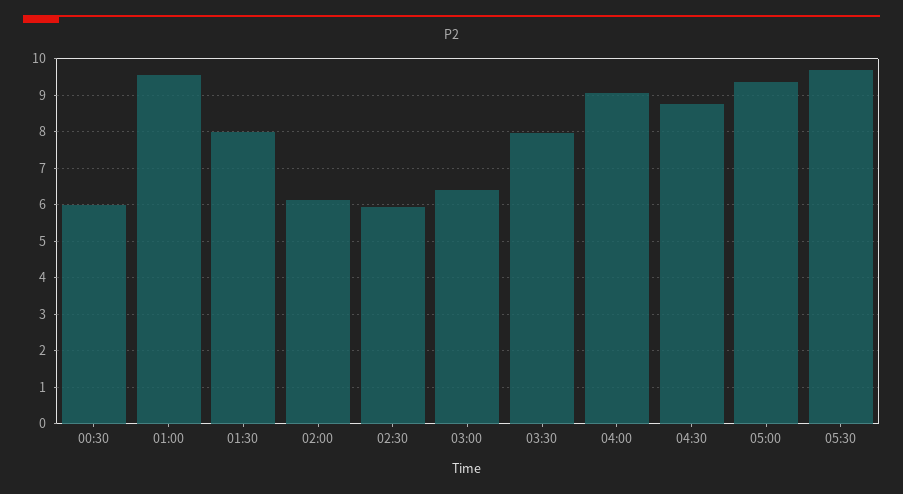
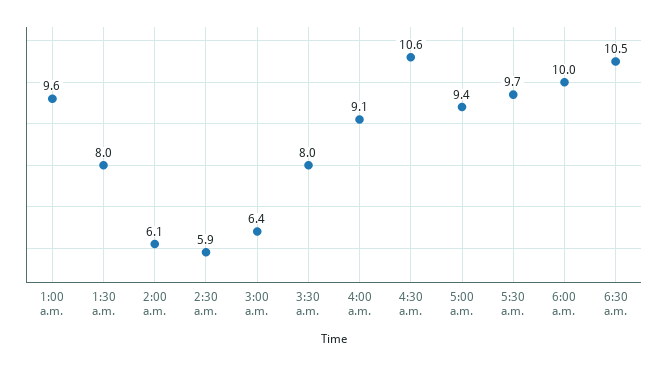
00:30: 6 -> none
04:30: 8.8 -> 10.6
6:00 a.m.: none -> 10
6:30 a.m.: none -> 10.5

